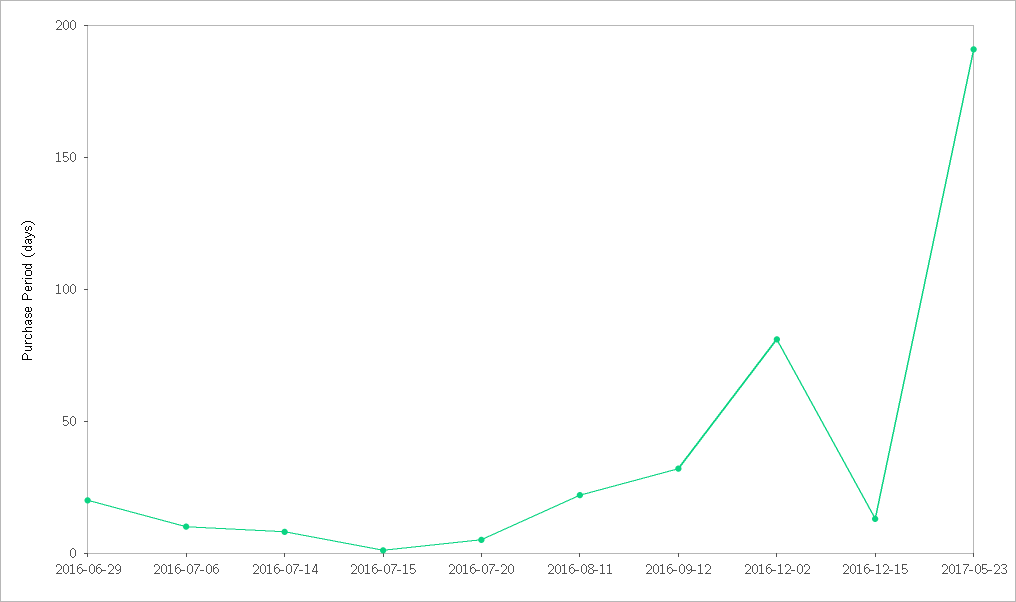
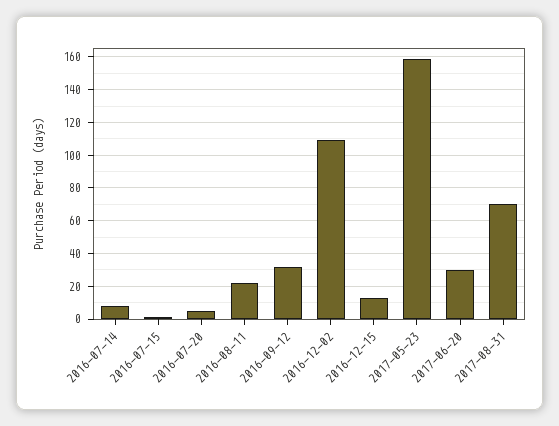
2016-06-29: 20 -> none
2016-07-06: 10 -> none
2016-12-02: 80 -> 110
2017-05-23: 190 -> 160
2017-06-20: none -> 30
2017-08-31: none -> 70

